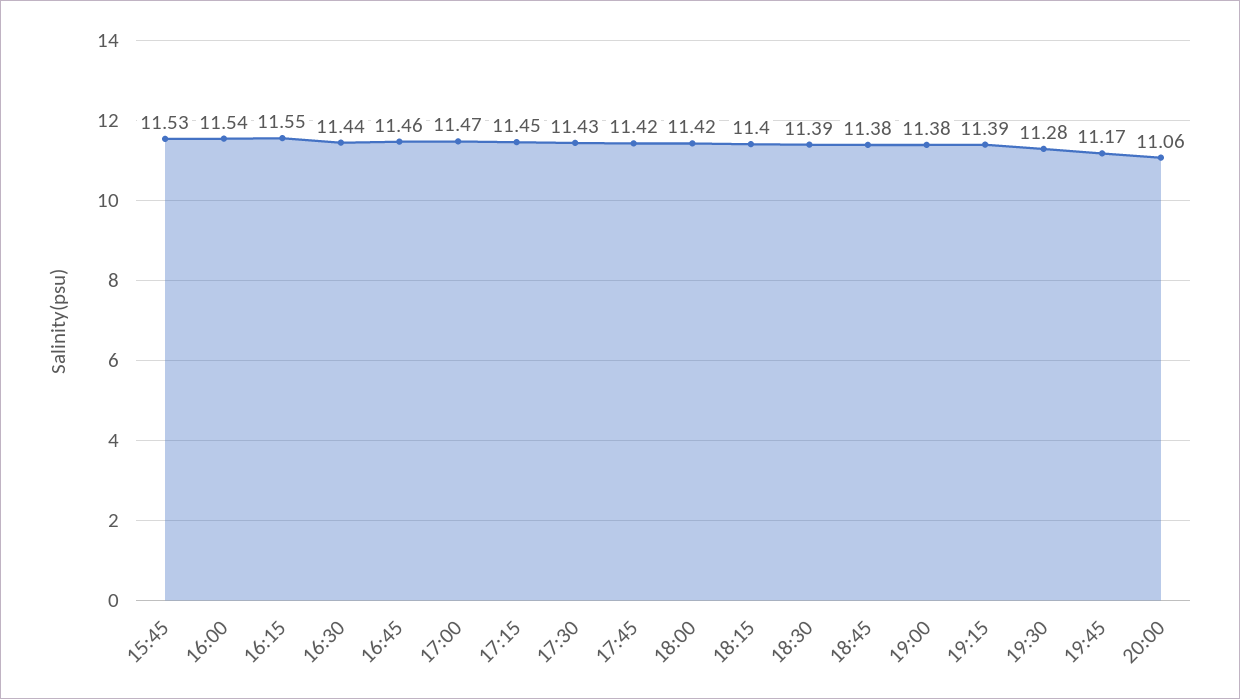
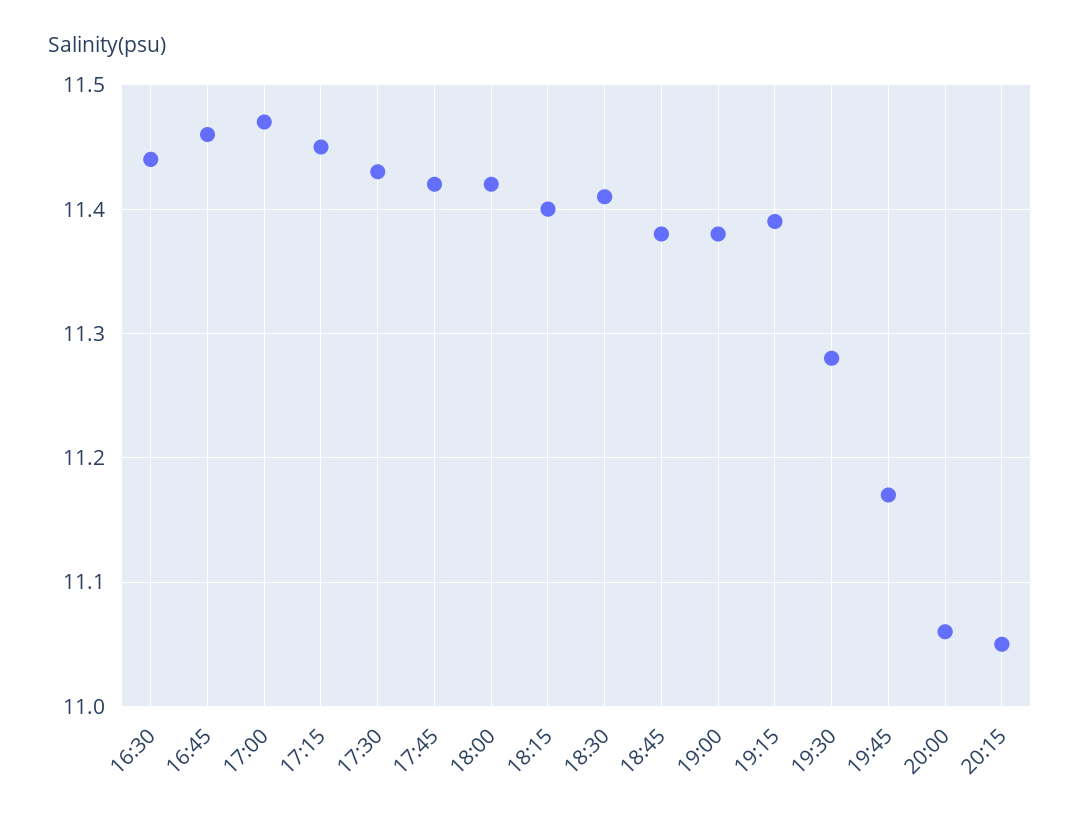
15:45: 11.53 -> none
16:00: 11.54 -> none
16:15: 11.55 -> none
18:30: 11.39 -> 11.41
20:15: none -> 11.05

